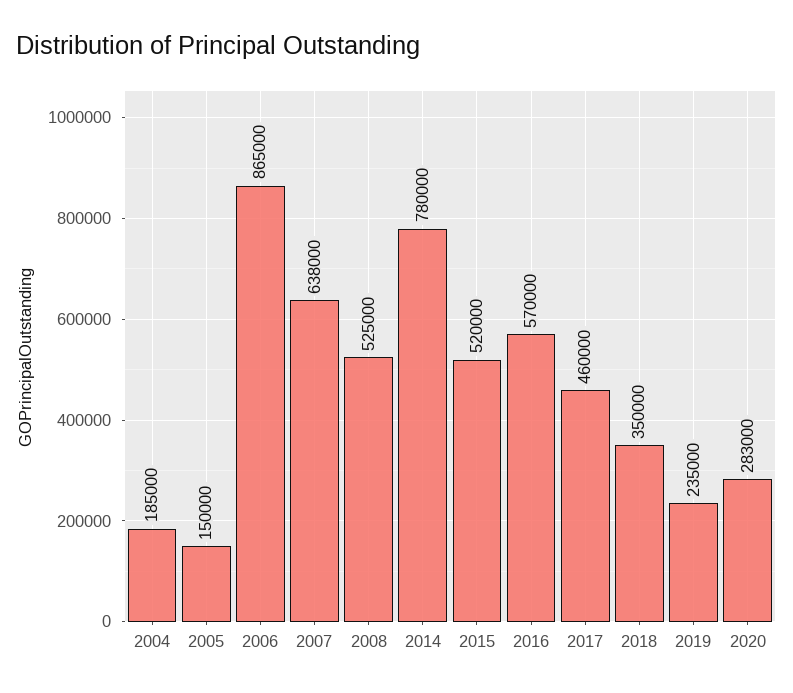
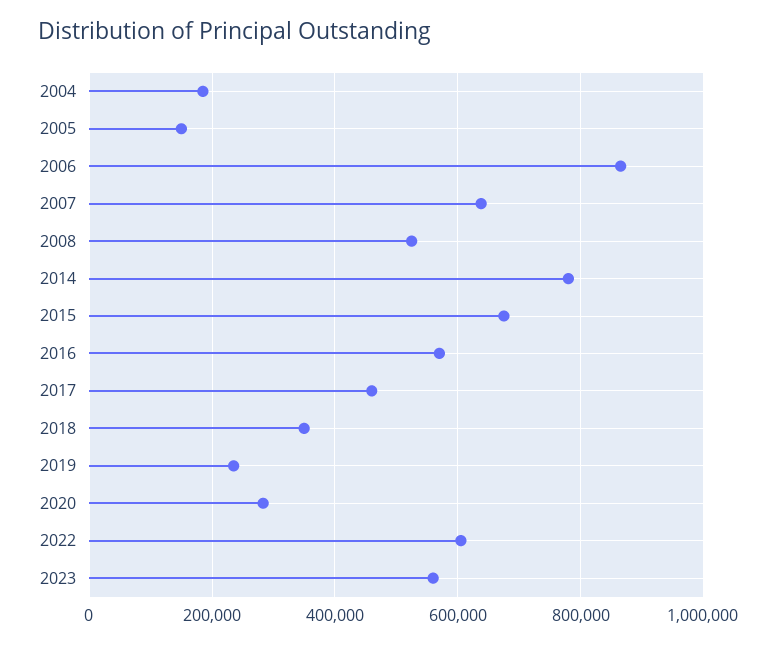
2015: 520000 -> 680000
2022: none -> 600000
2023: none -> 560000

